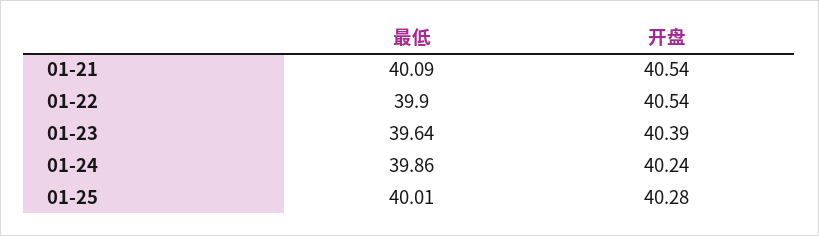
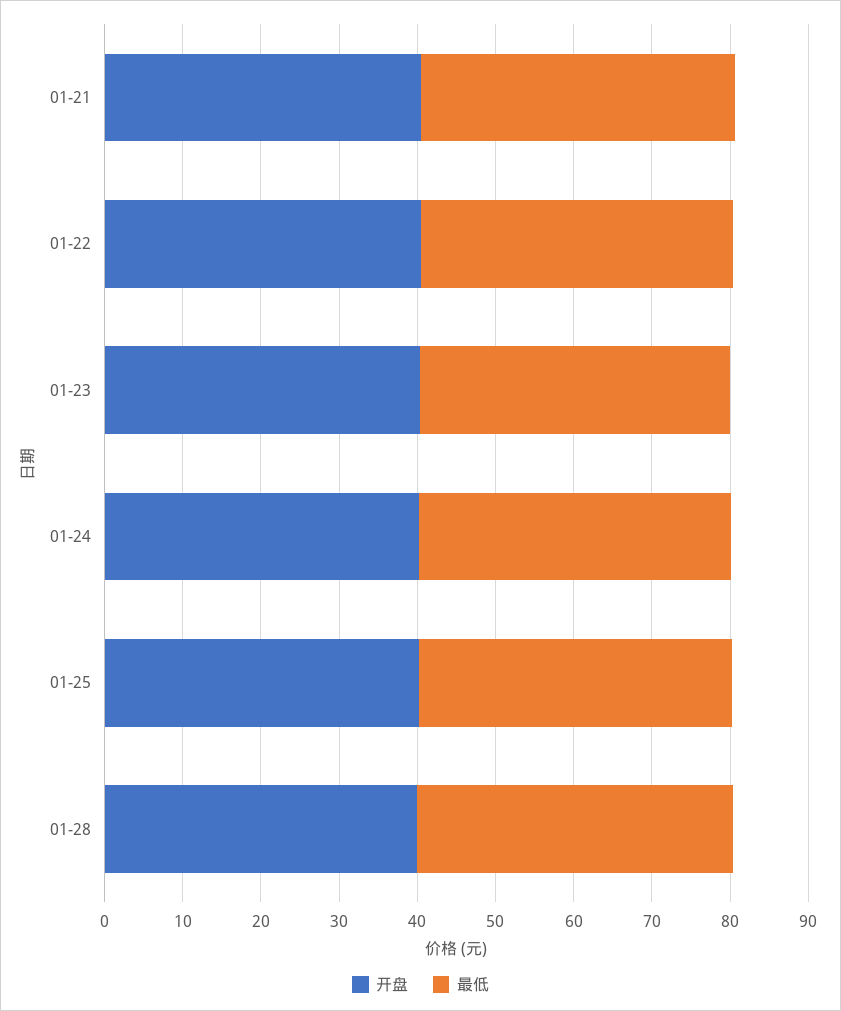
开盘, 01-28: none -> 40
最低, 01-28: none -> 40

